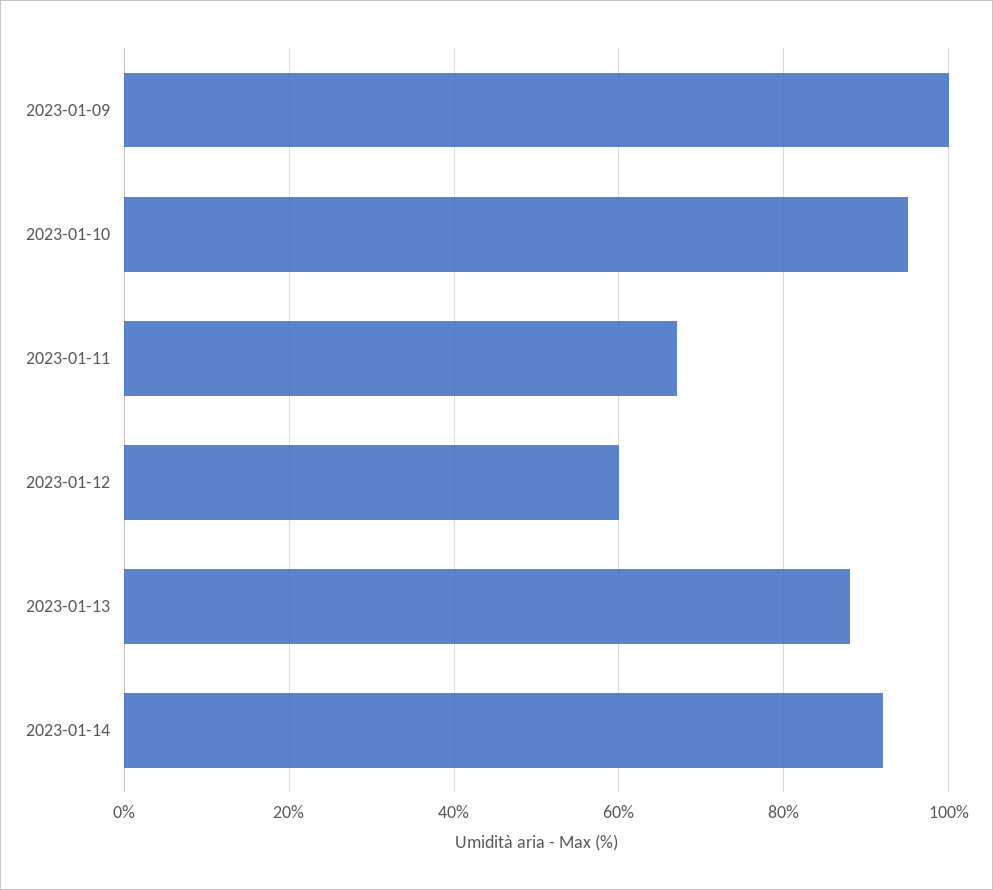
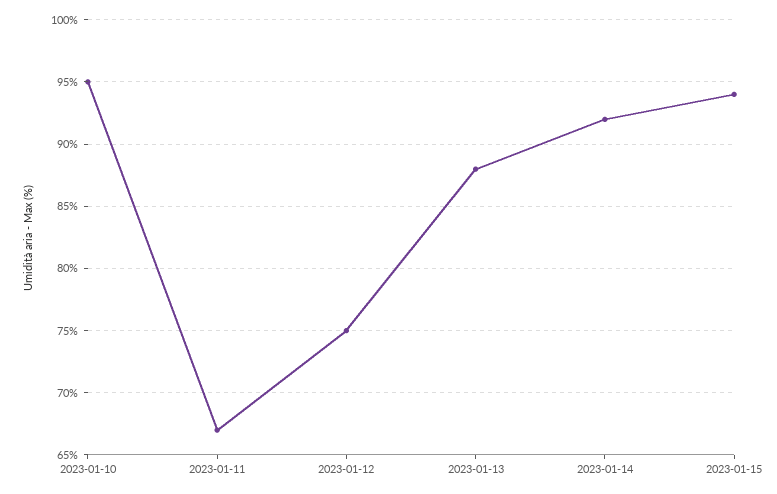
2023-01-09: 100 -> none
2023-01-12: 60 -> 75
2023-01-15: none -> 94

